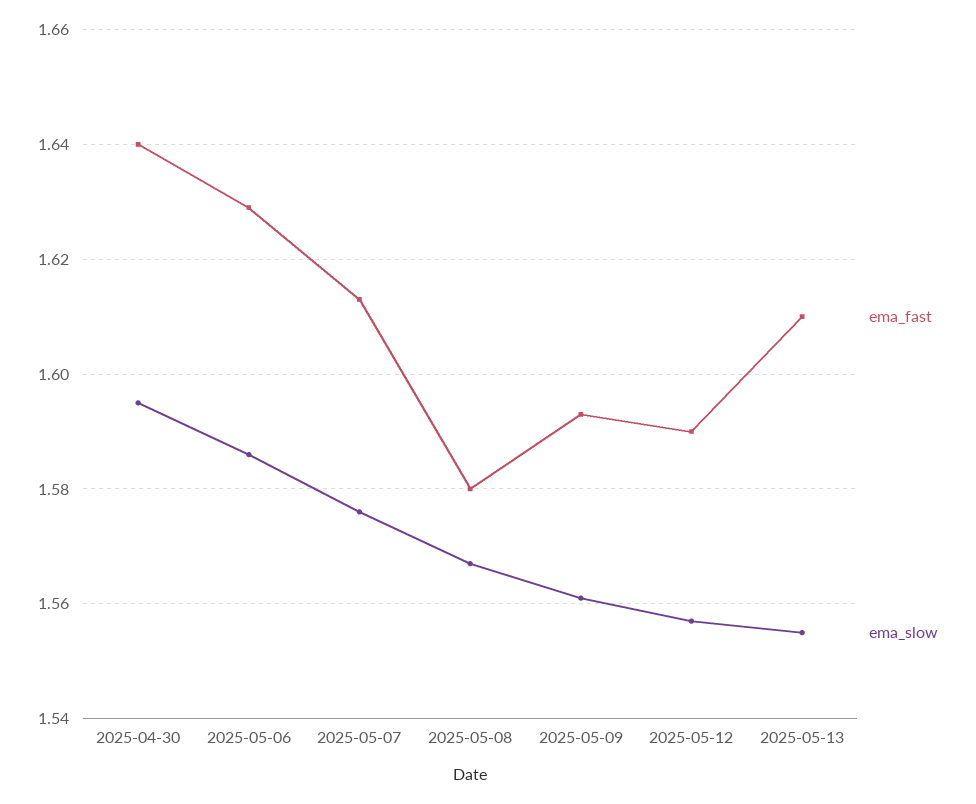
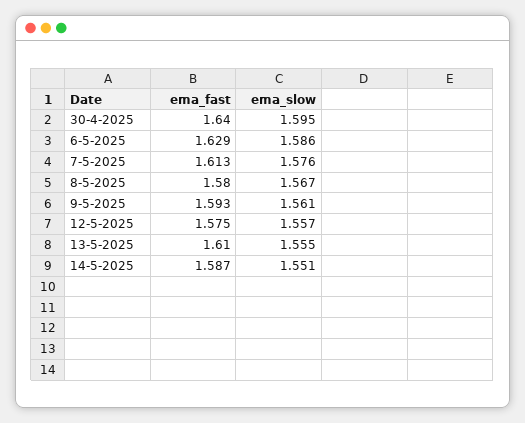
ema_fast, 2025-05-12: 1.59 -> 1.575
ema_fast, 14-5-2025: none -> 1.587
ema_slow, 14-5-2025: none -> 1.551

